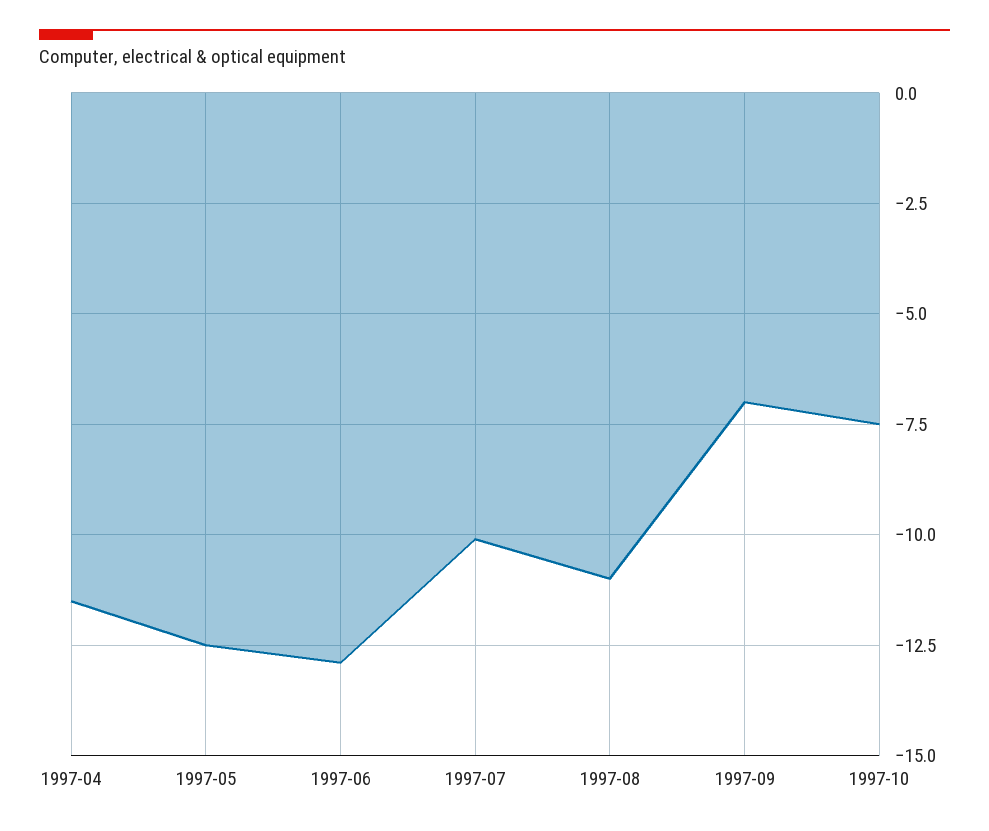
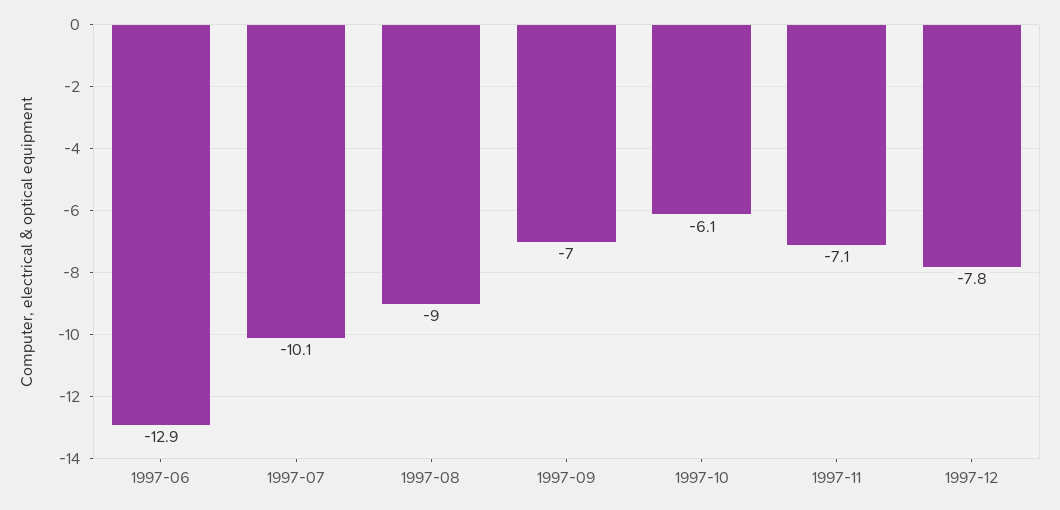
1997-04: -11.5 -> none
1997-05: -12.5 -> none
1997-08: -11 -> -9
1997-10: -7.5 -> -6.1
1997-11: none -> -7.1
1997-12: none -> -7.8

